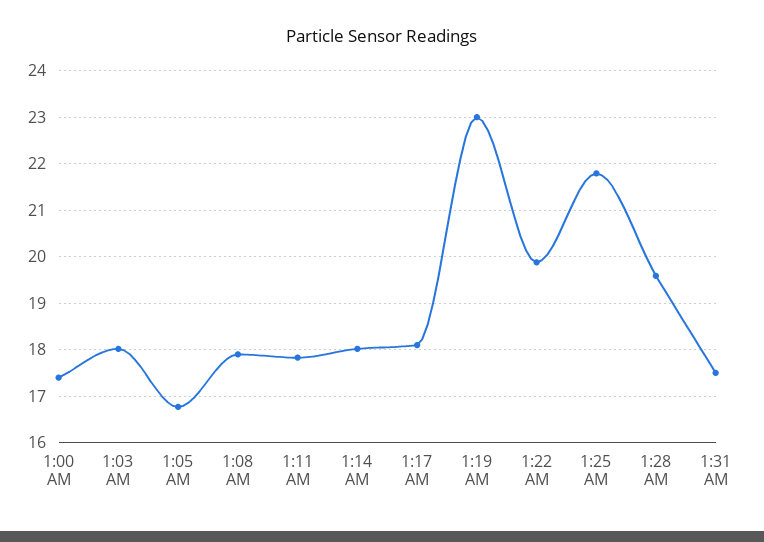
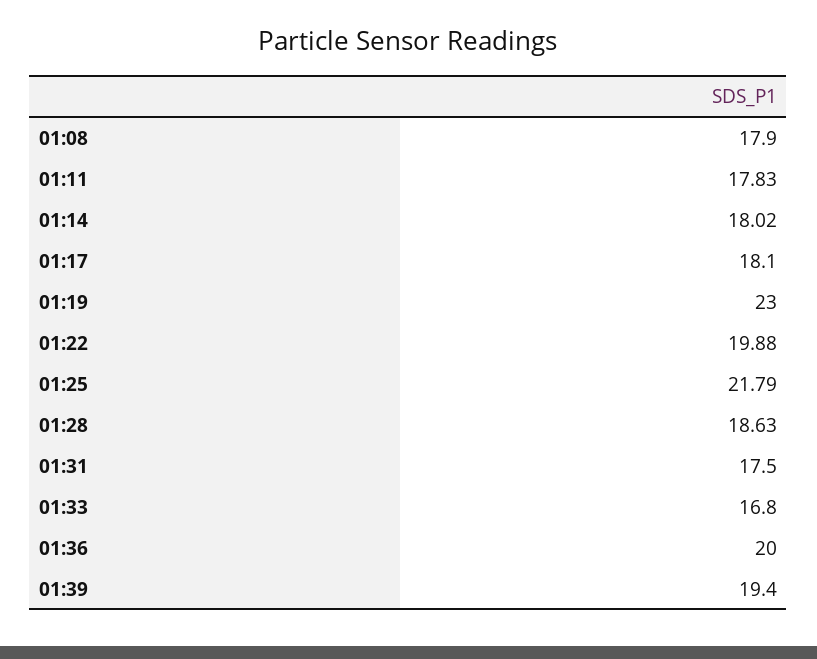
1:00 AM: 17.4 -> none
1:03 AM: 18 -> none
1:05 AM: 16.8 -> none
1:28 AM: 19.6 -> 18.63
01:33: none -> 16.8
01:36: none -> 20
01:39: none -> 19.4

